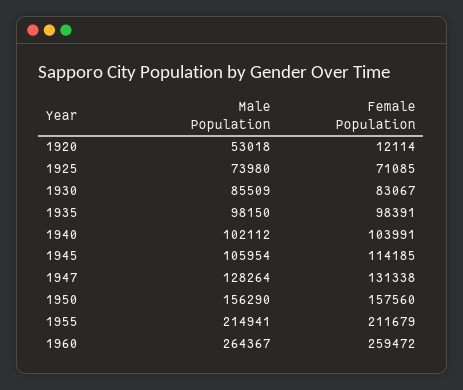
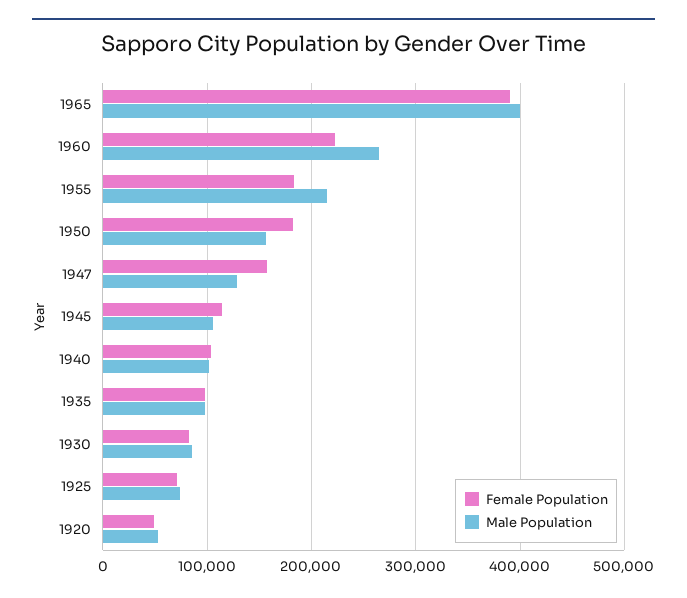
Female Population, 1920: 12114 -> 50000
Female Population, 1947: 131338 -> 160000
Female Population, 1950: 157560 -> 180000
Female Population, 1955: 211679 -> 180000
Female Population, 1960: 259472 -> 220000
Female Population, 1965: none -> 390000
Male Population, 1965: none -> 400000

